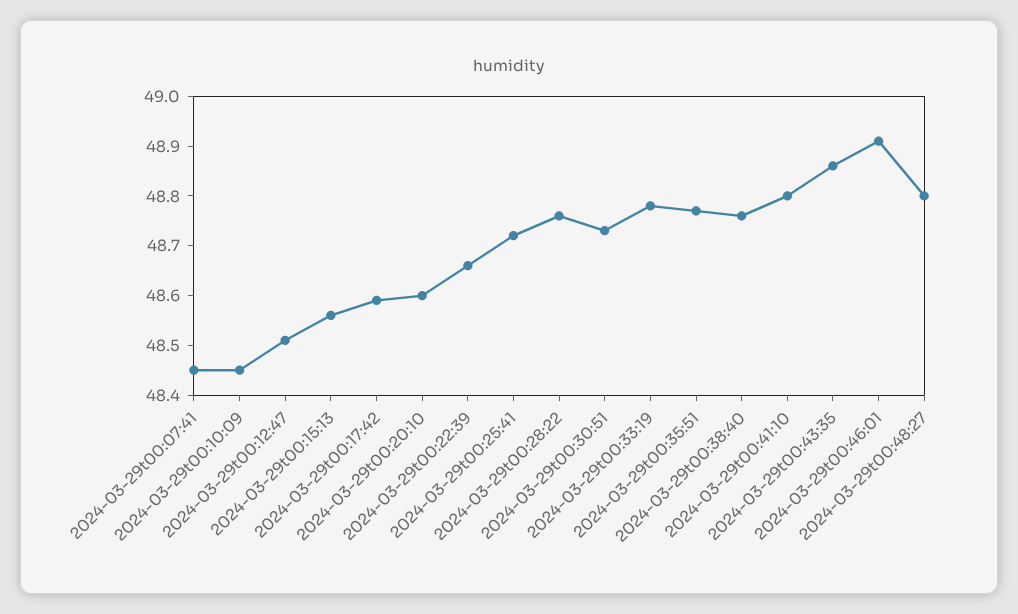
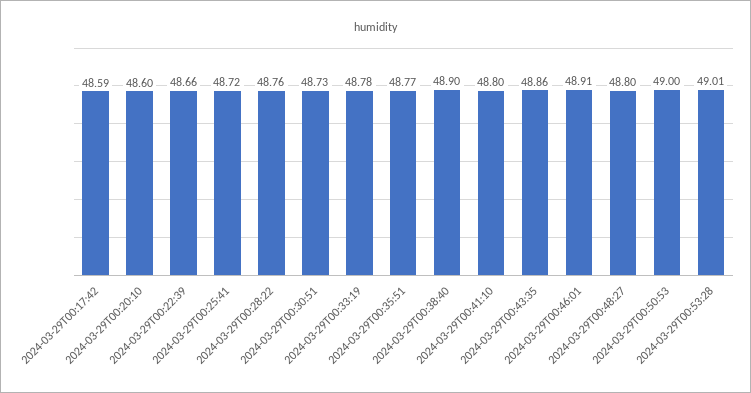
2024-03-29t00:07:41: 48.45 -> none
2024-03-29t00:10:09: 48.45 -> none
2024-03-29t00:12:47: 48.5 -> none
2024-03-29t00:15:13: 48.55 -> none
2024-03-29t00:38:40: 48.75 -> 48.9
2024-03-29T00:50:53: none -> 49
2024-03-29T00:53:28: none -> 49.01

